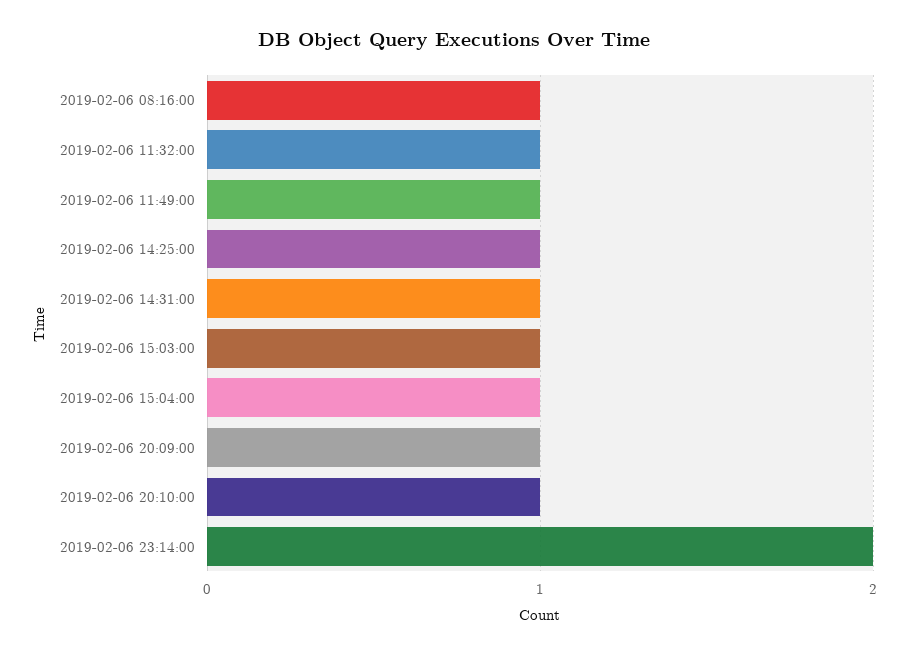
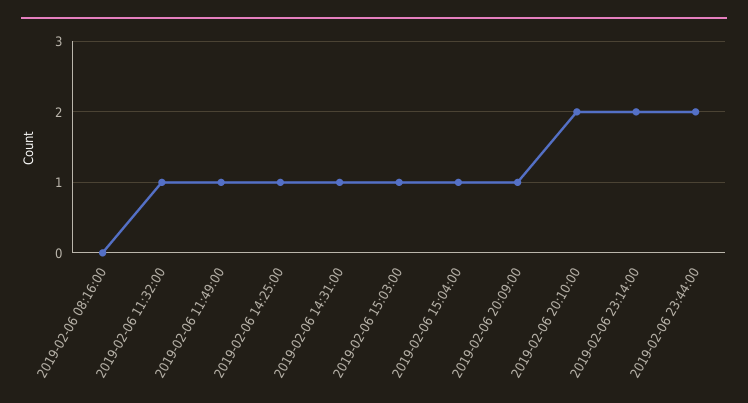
2019-02-06 08:16:00: 1 -> 0
2019-02-06 20:10:00: 1 -> 2
2019-02-06 23:44:00: none -> 2

